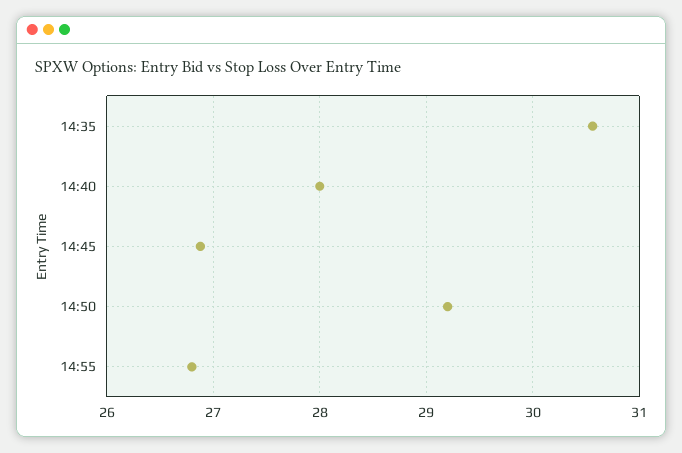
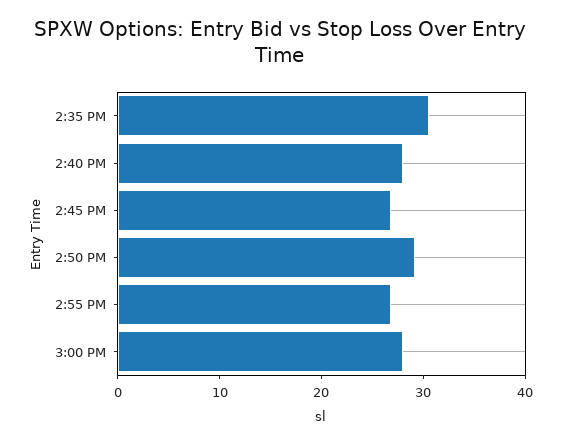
3:00 PM: none -> 28

